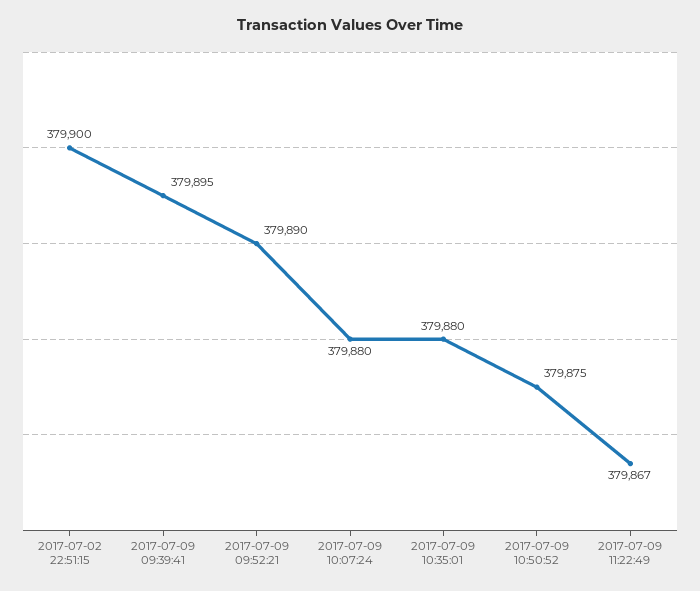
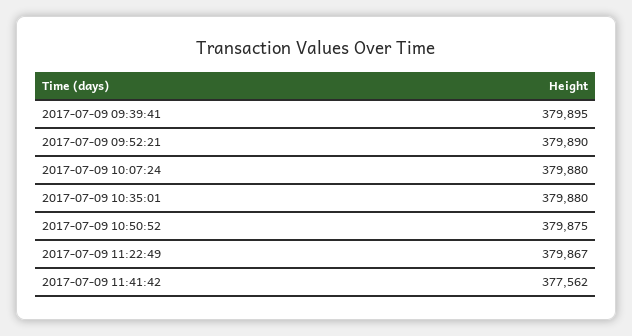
2017-07-02 22:51:15: 379900 -> none
2017-07-09 11:41:42: none -> 377562

